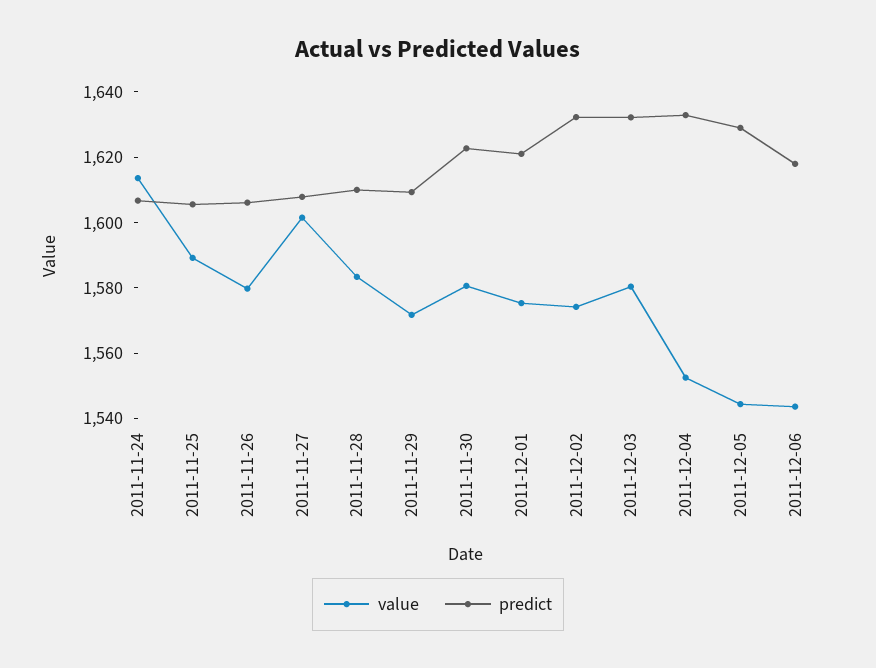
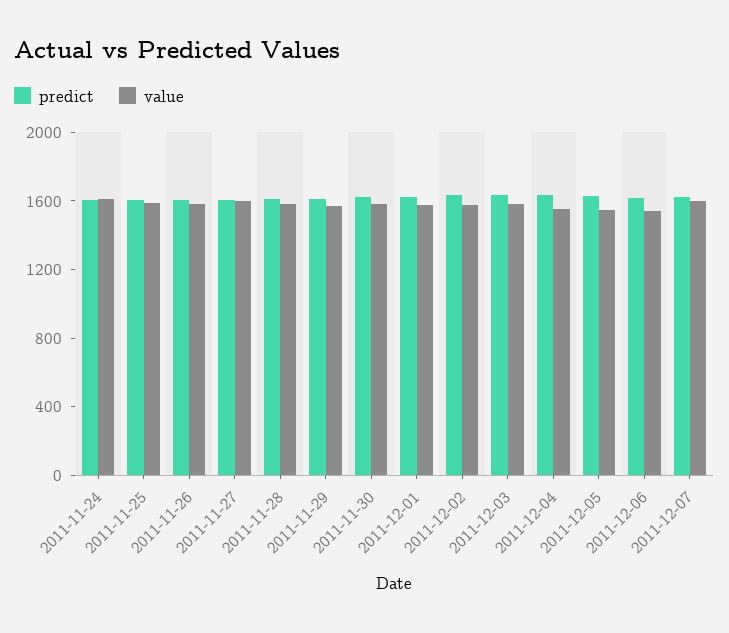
predict, 2011-12-07: none -> 1600
value, 2011-12-07: none -> 1600

